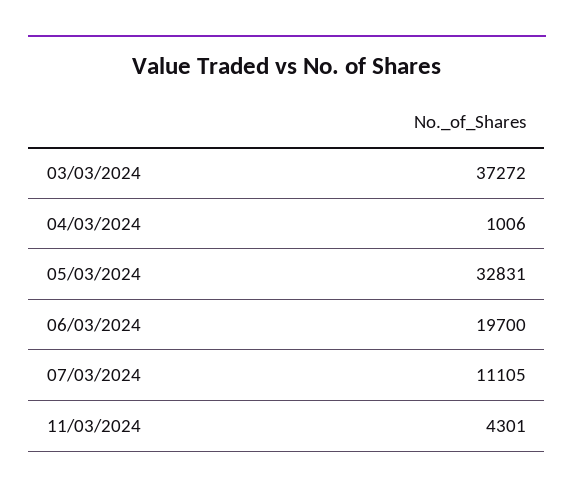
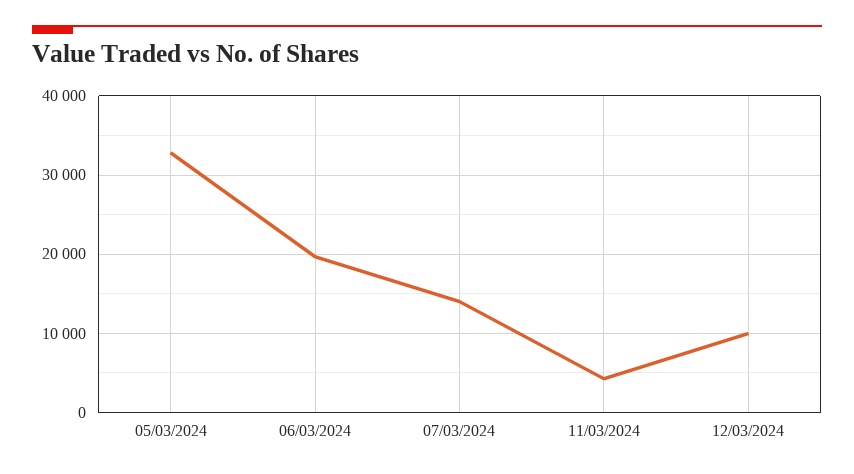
03/03/2024: 37272 -> none
04/03/2024: 1006 -> none
07/03/2024: 11105 -> 14000
12/03/2024: none -> 10000

